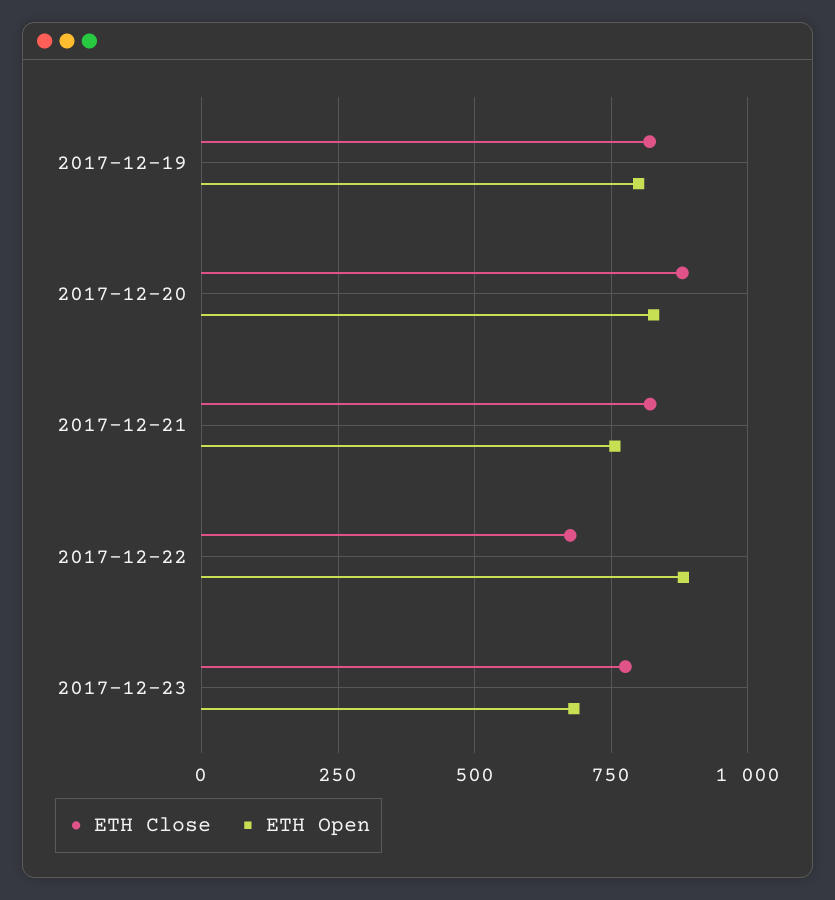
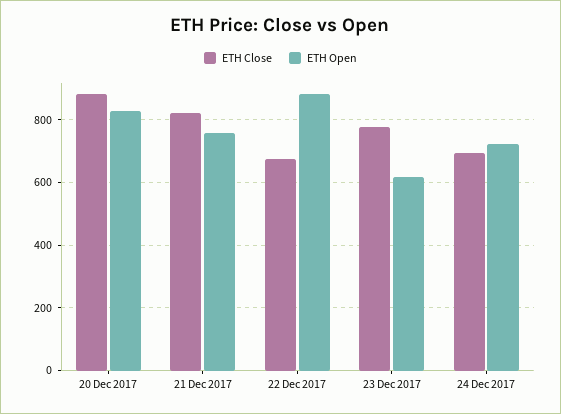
ETH Close, 2017-12-19: 825 -> none
ETH Open, 2017-12-19: 800 -> none
ETH Open, 2017-12-23: 675 -> 620
ETH Close, 24 Dec 2017: none -> 700
ETH Open, 24 Dec 2017: none -> 720

